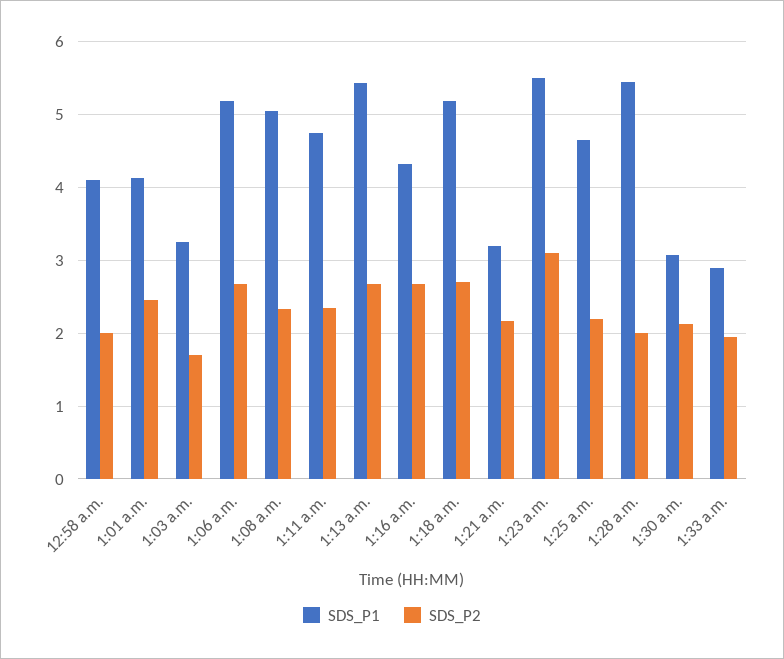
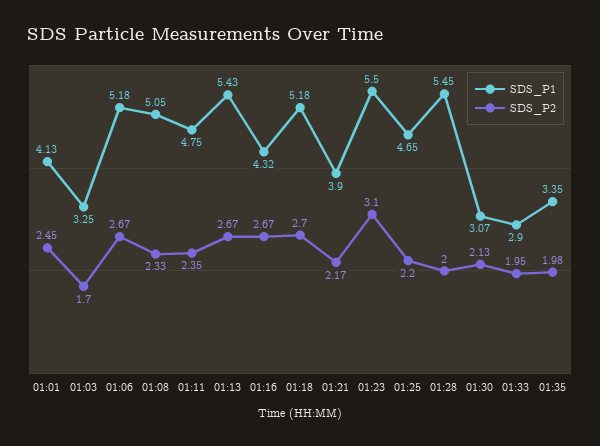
SDS_P1, 12:58 a.m.: 4.1 -> none
SDS_P2, 12:58 a.m.: 2 -> none
SDS_P1, 1:21 a.m.: 3.2 -> 3.9
SDS_P1, 01:35: none -> 3.35
SDS_P2, 01:35: none -> 1.98

